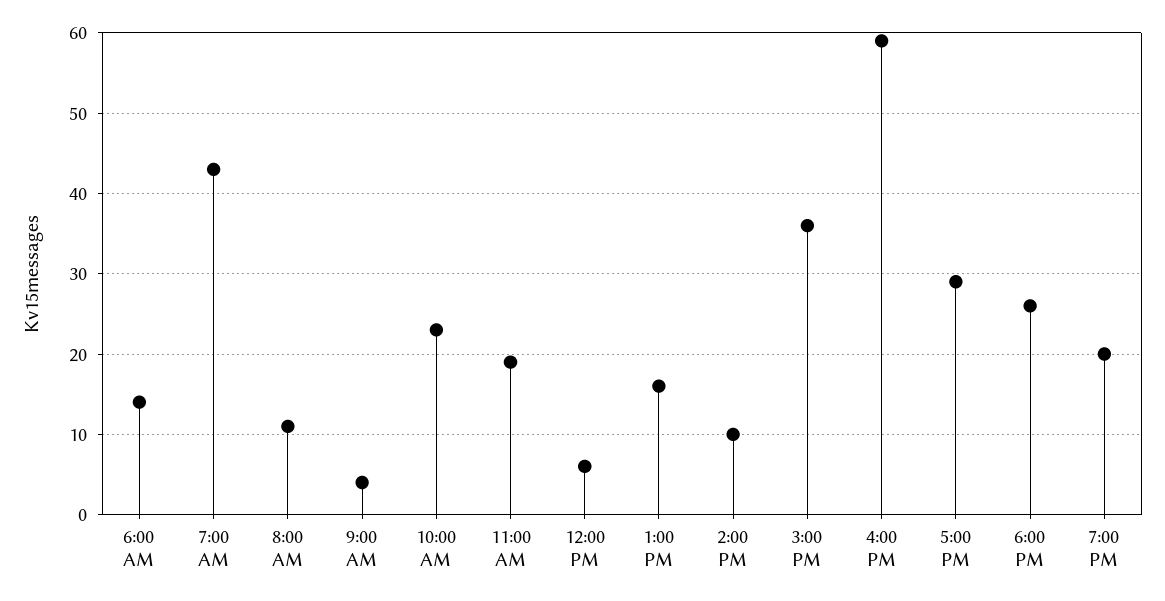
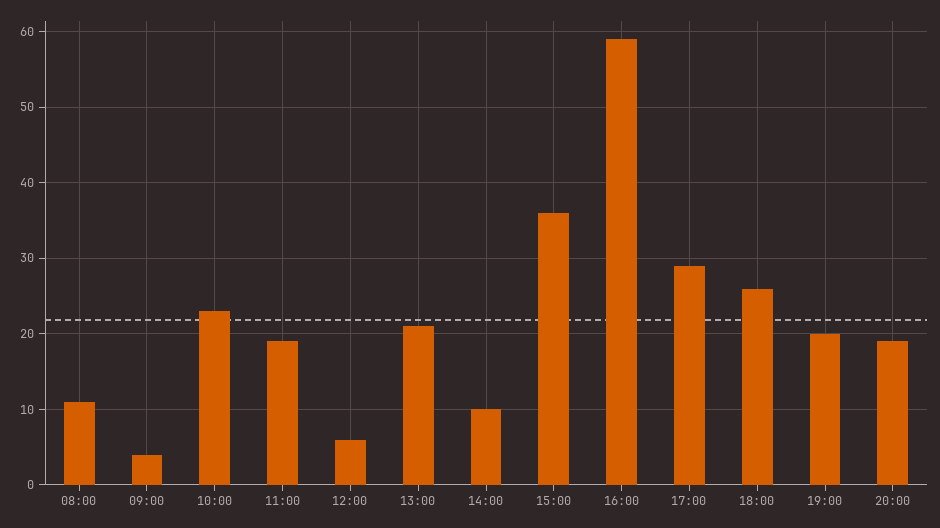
6:00 AM: 14 -> none
7:00 AM: 43 -> none
1:00 PM: 16 -> 21
20:00: none -> 19

